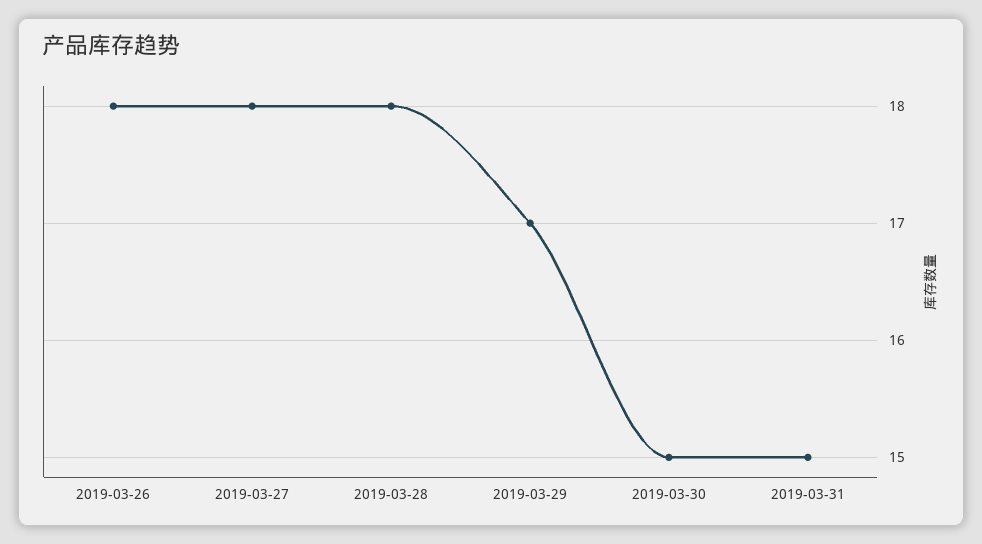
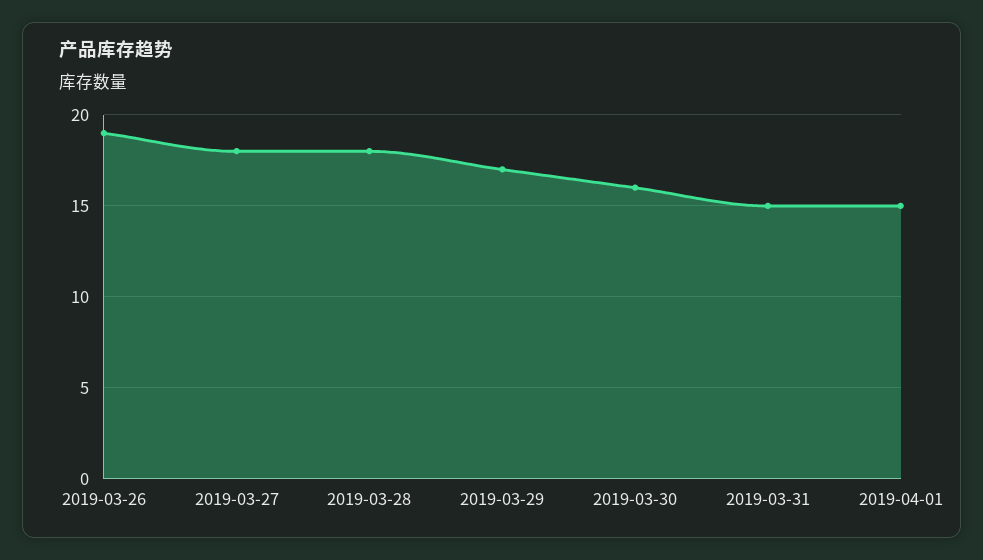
2019-03-26: 18 -> 19
2019-03-30: 15 -> 16
2019-04-01: none -> 15

